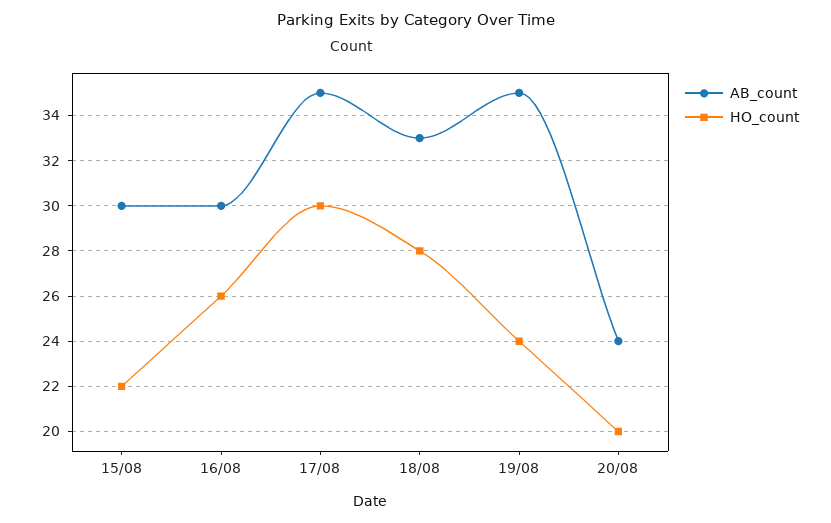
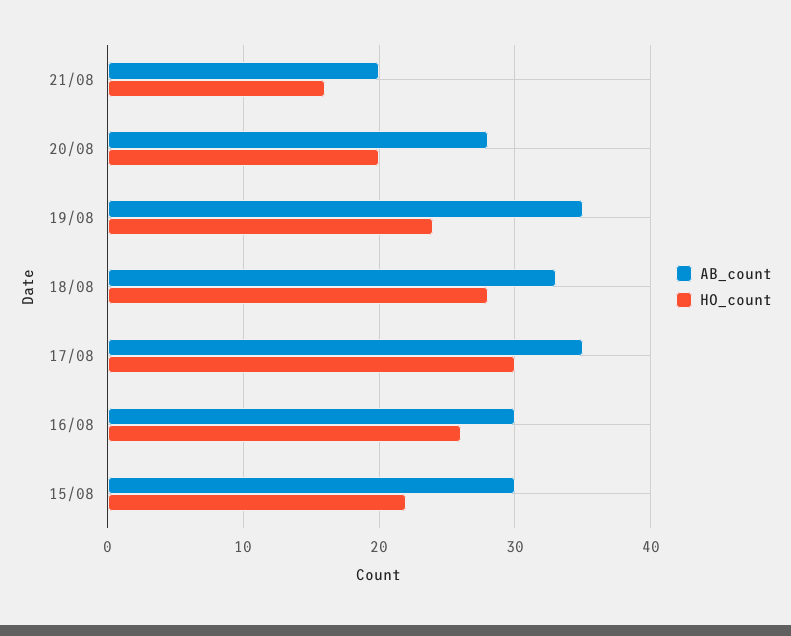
AB_count, 20/08: 24 -> 28
AB_count, 21/08: none -> 20
HO_count, 21/08: none -> 16

